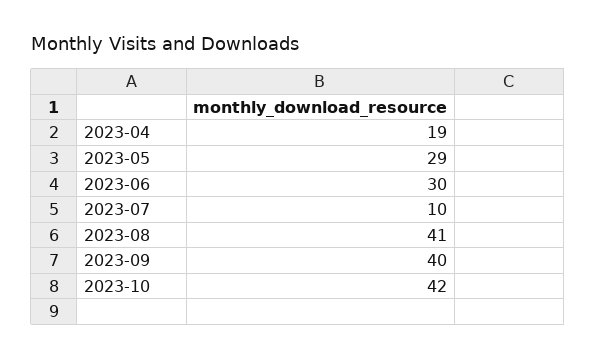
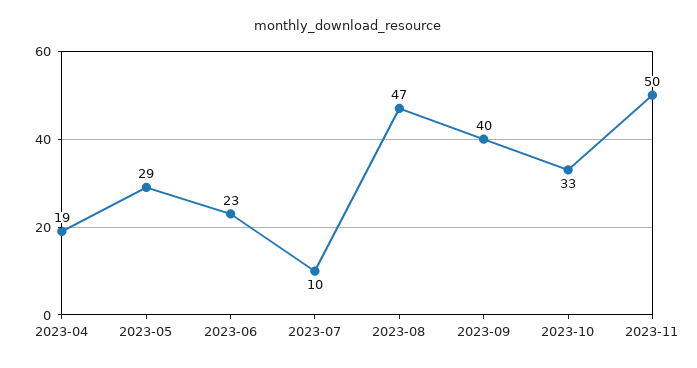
2023-06: 30 -> 23
2023-08: 41 -> 47
2023-10: 42 -> 33
2023-11: none -> 50

